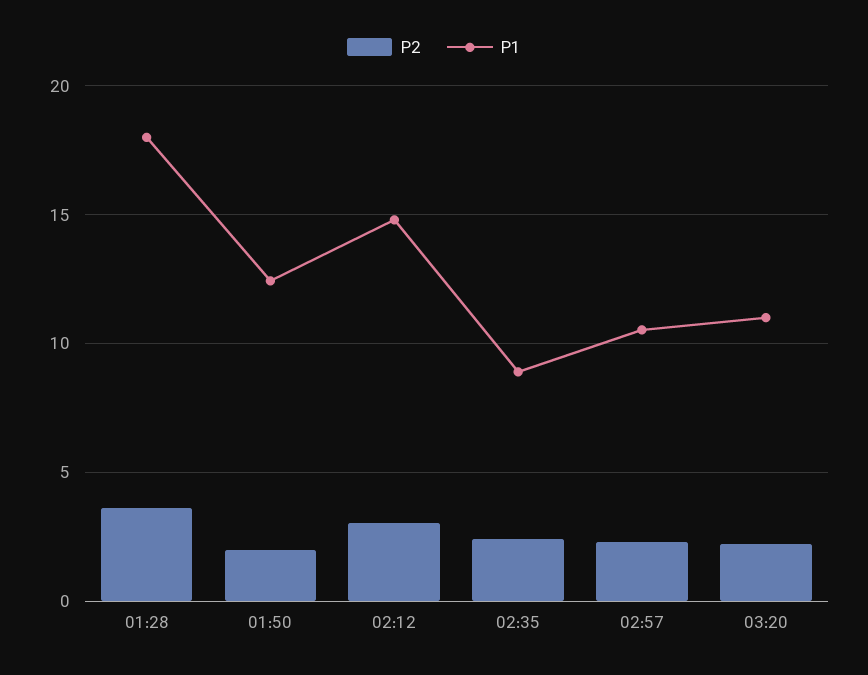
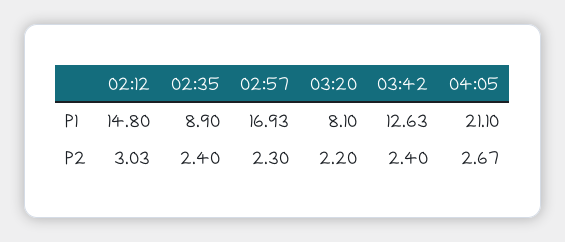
P2, 01:28: 3.5 -> none
P1, 01:28: 18 -> none
P2, 01:50: 2 -> none
P1, 01:50: 12.5 -> none
P1, 02:57: 10.5 -> 16.93
P1, 03:20: 11 -> 8.1
P1, 03:42: none -> 12.63
P1, 04:05: none -> 21.1
P2, 03:42: none -> 2.4
P2, 04:05: none -> 2.67

